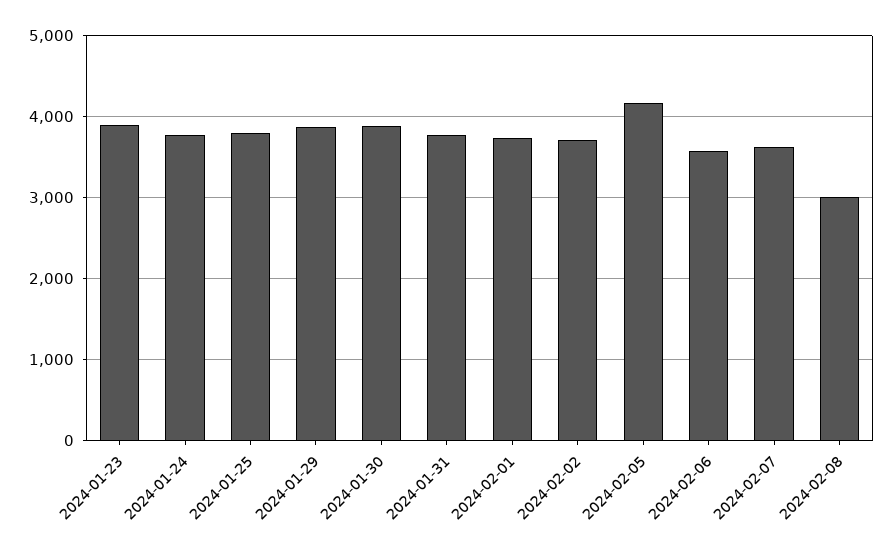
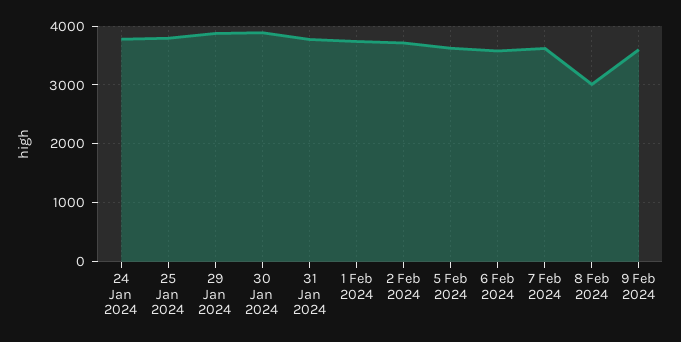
2024-01-23: 3900 -> none
2024-02-05: 4200 -> 3600
9 Feb 2024: none -> 3600

